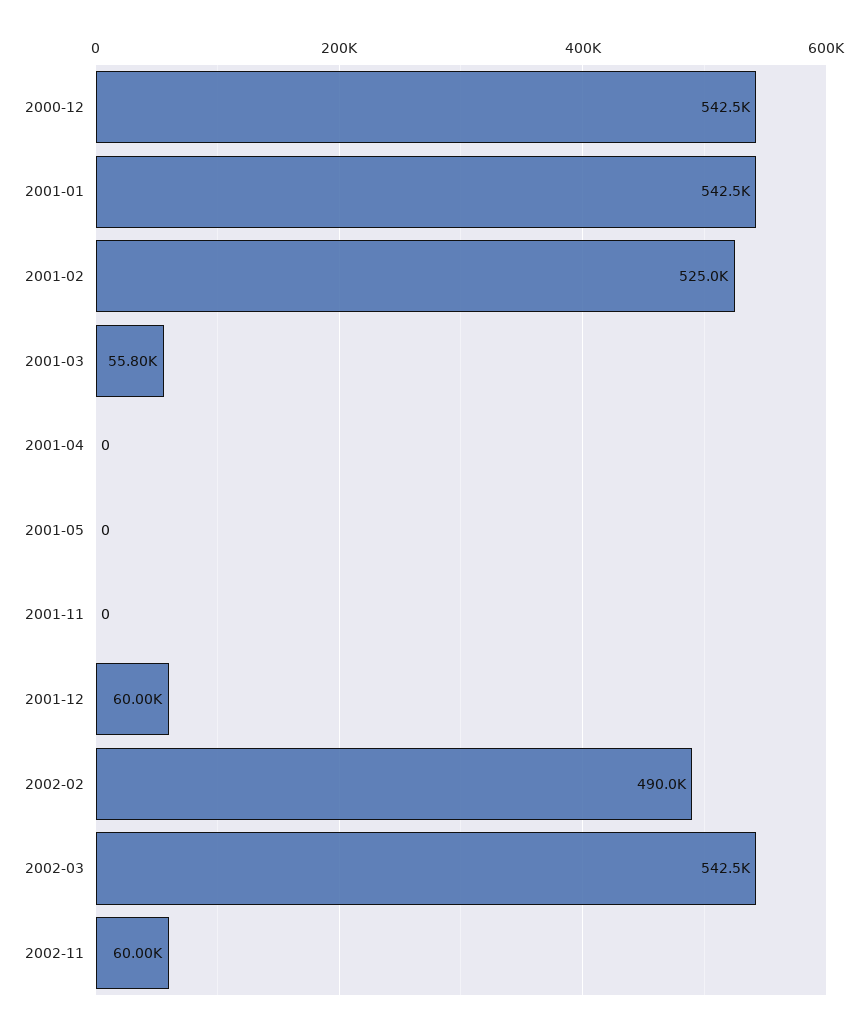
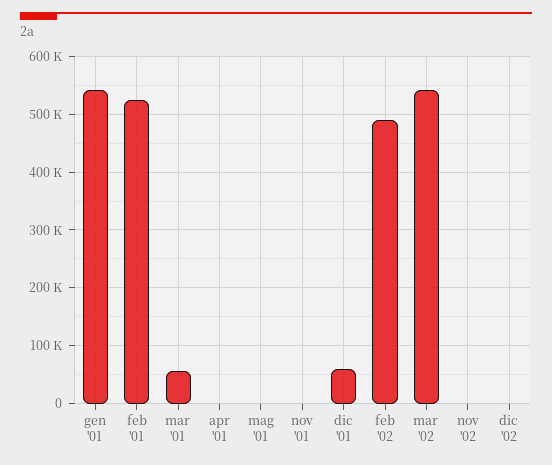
2000-12: 542500 -> none
2002-11: 60000 -> 0
dic '02: none -> 0

